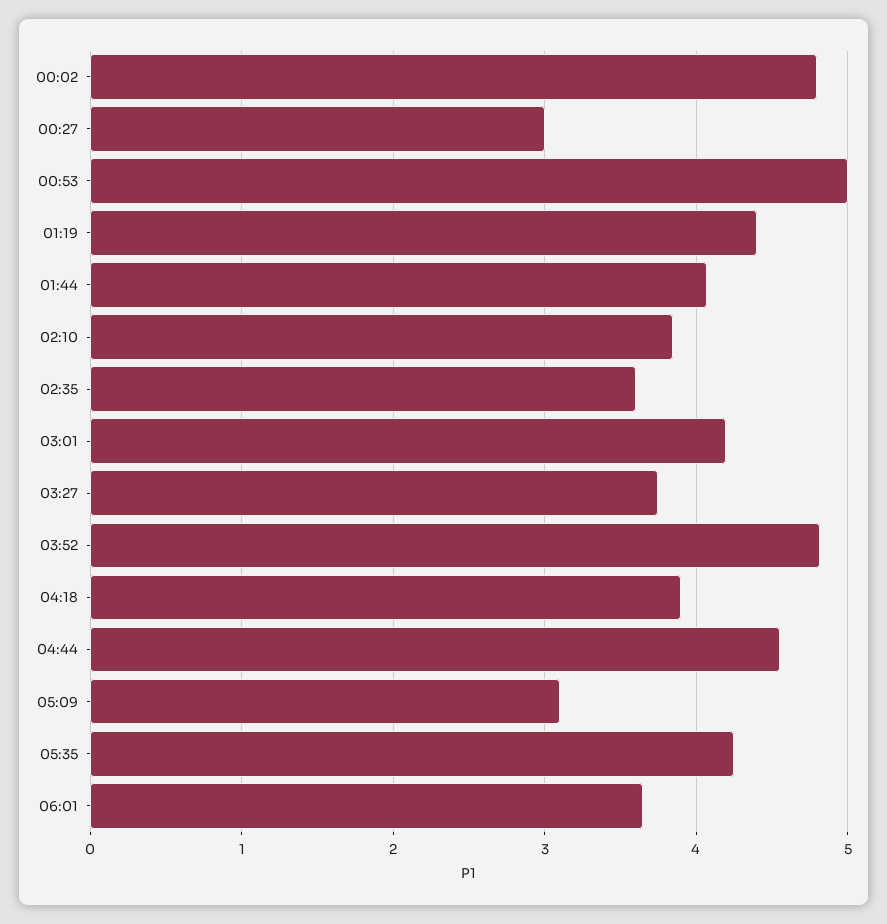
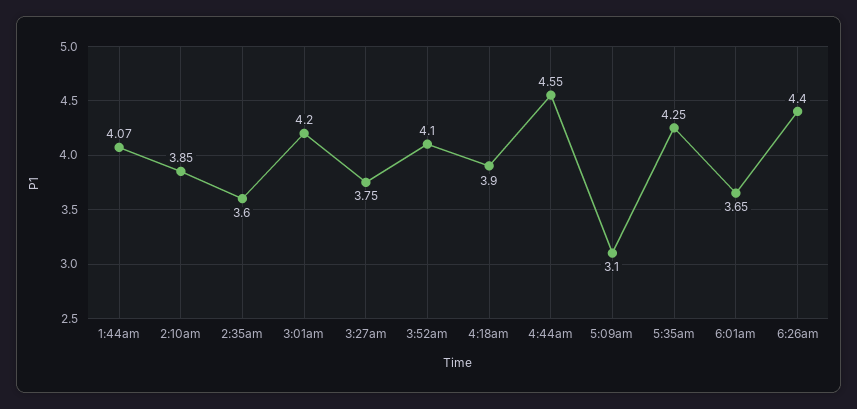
00:02: 4.8 -> none
00:27: 3 -> none
00:53: 5 -> none
01:19: 4.4 -> none
03:52: 4.8 -> 4.1
6:26am: none -> 4.4

